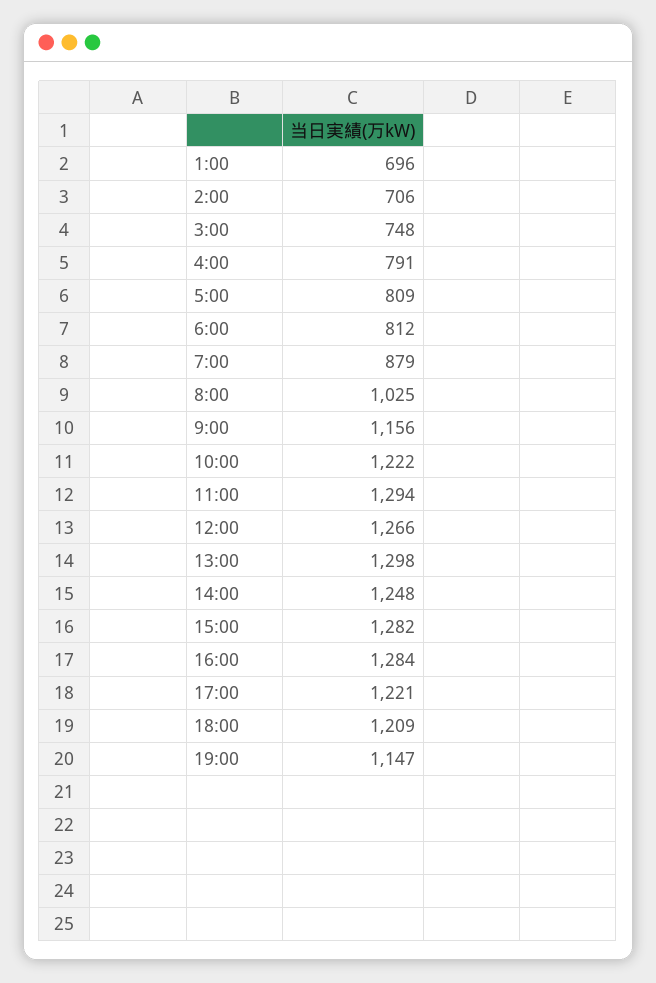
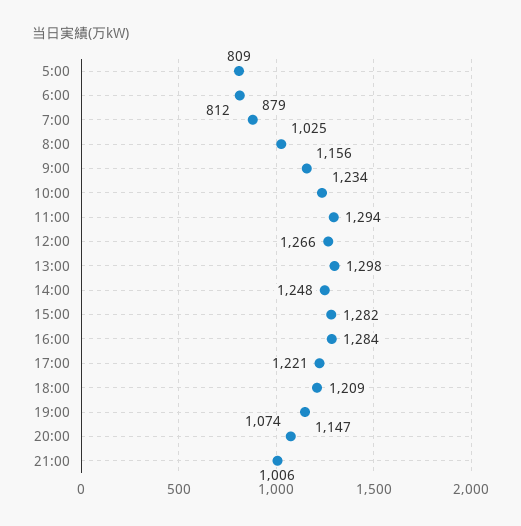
1:00: 696 -> none
2:00: 706 -> none
3:00: 748 -> none
4:00: 791 -> none
10:00: 1222 -> 1234
20:00: none -> 1074
21:00: none -> 1006

